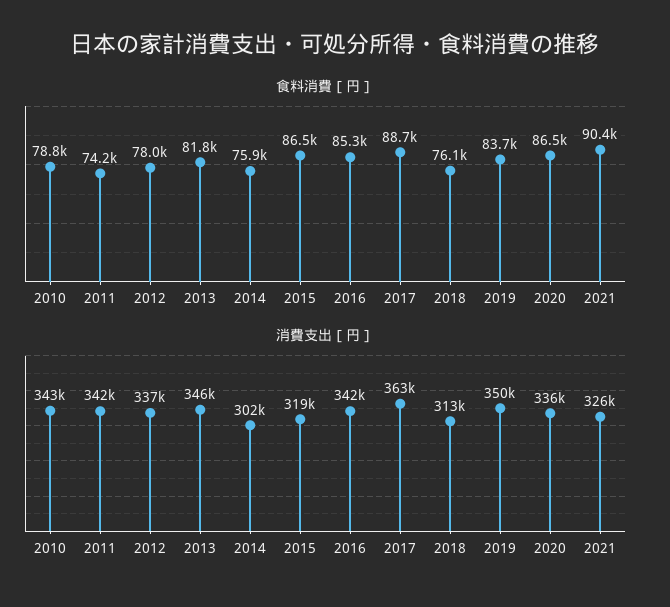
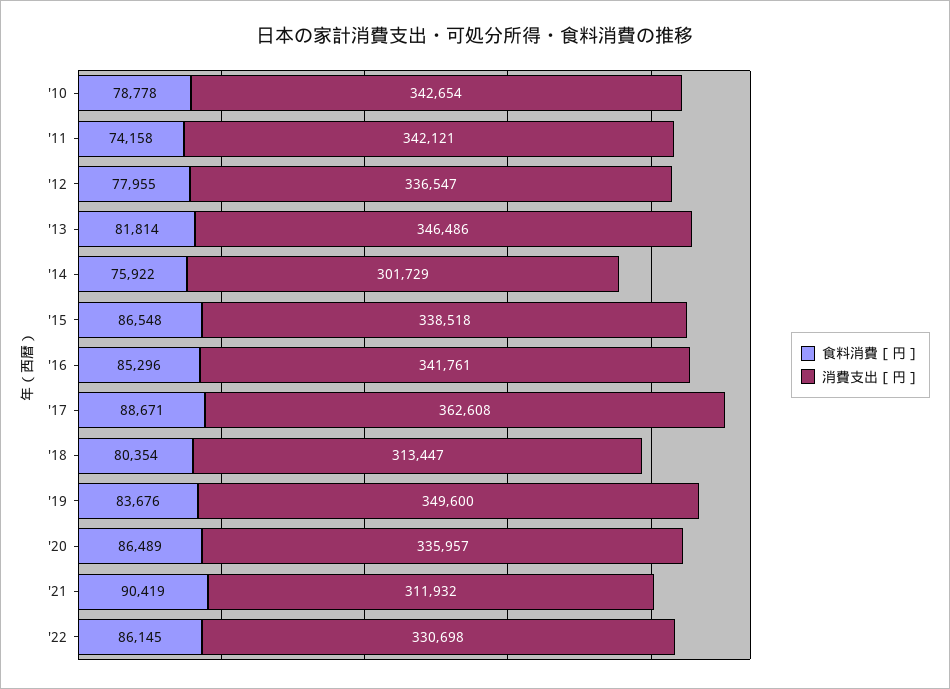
食料消費［円］, 2018: 76100 -> 80354
消費支出［円］, 2015: 319000 -> 338518
消費支出［円］, 2021: 326000 -> 311932
食料消費［円］, '22: none -> 86145
消費支出［円］, '22: none -> 330698

